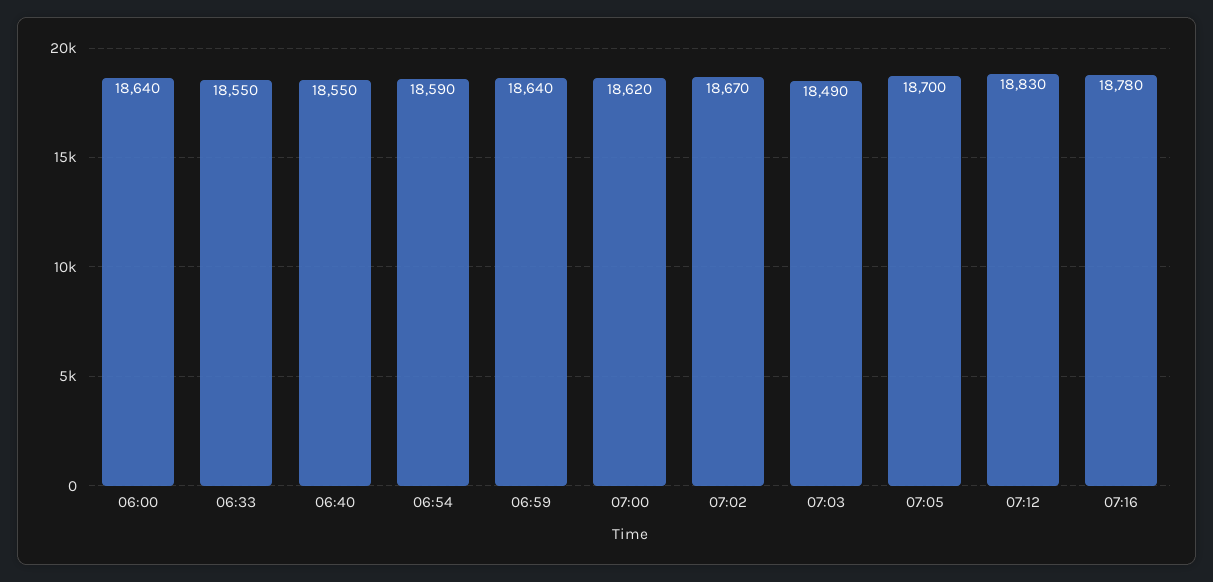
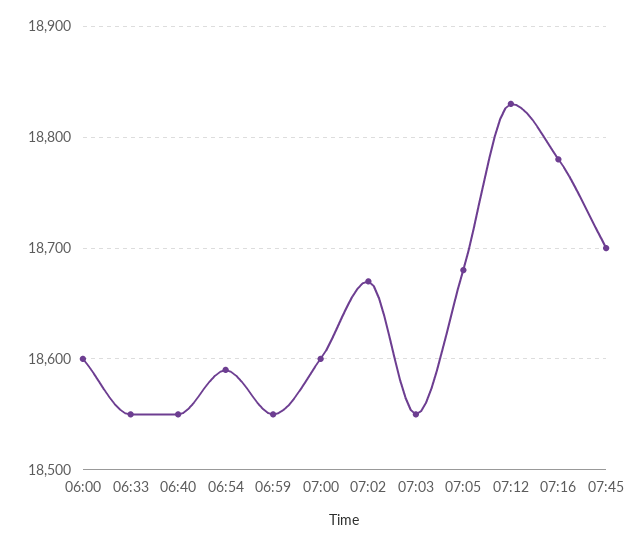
06:00: 18640 -> 18600
06:59: 18640 -> 18550
07:00: 18620 -> 18600
07:03: 18490 -> 18550
07:05: 18700 -> 18680
07:45: none -> 18700

